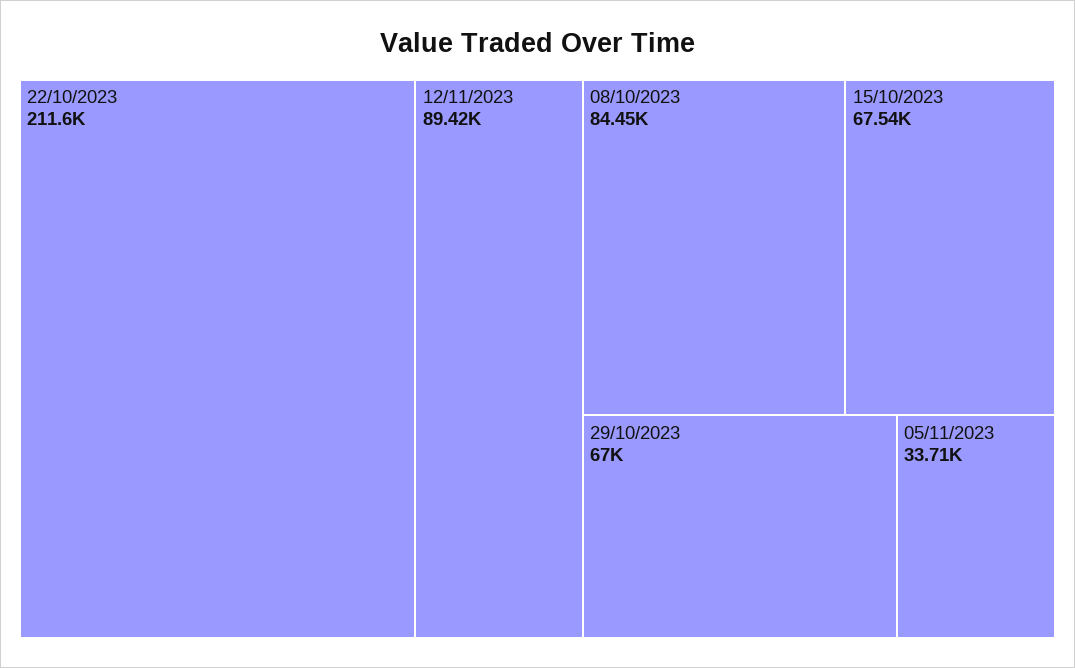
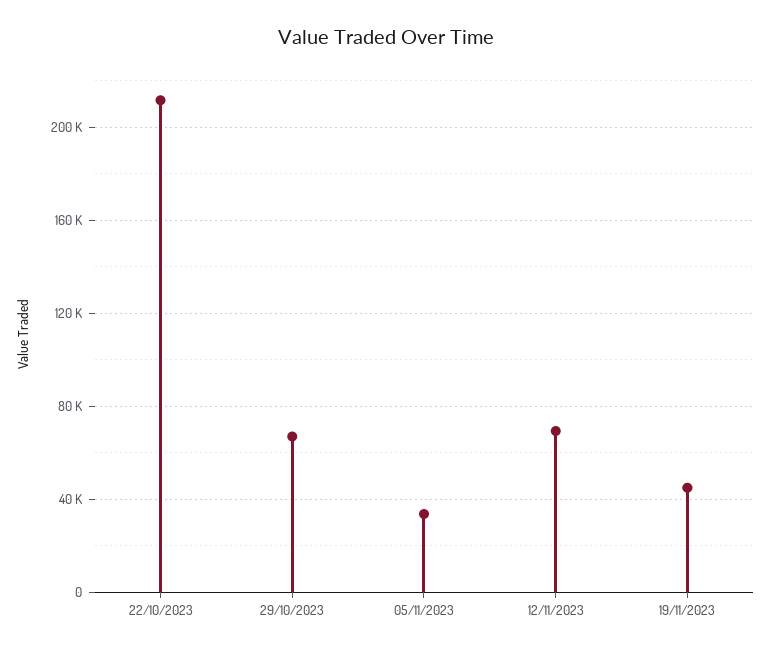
12/11/2023: 89420 -> 70000
08/10/2023: 84450 -> none
15/10/2023: 67540 -> none
19/11/2023: none -> 45000

